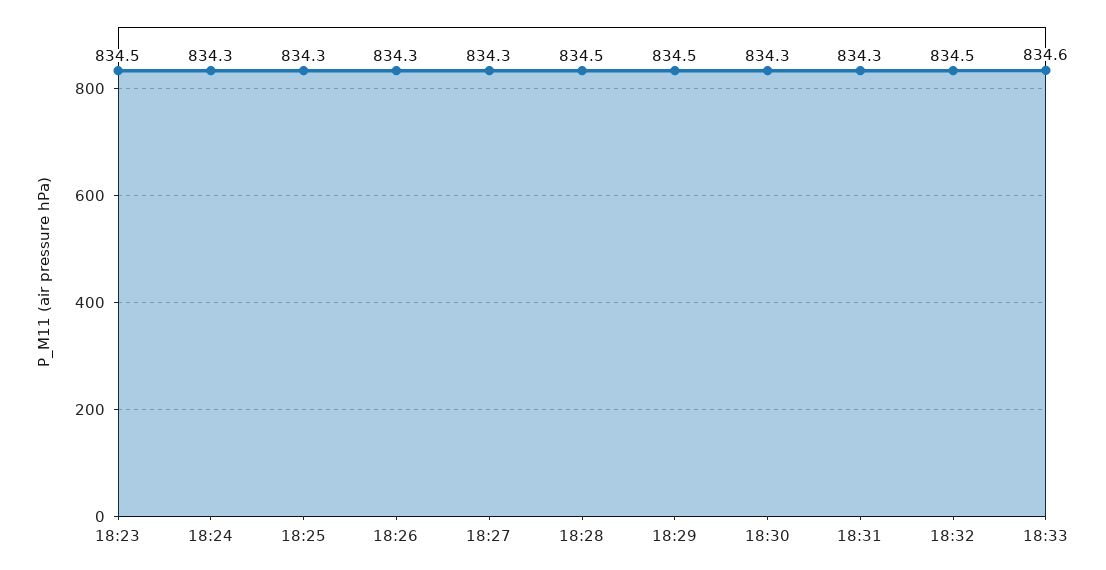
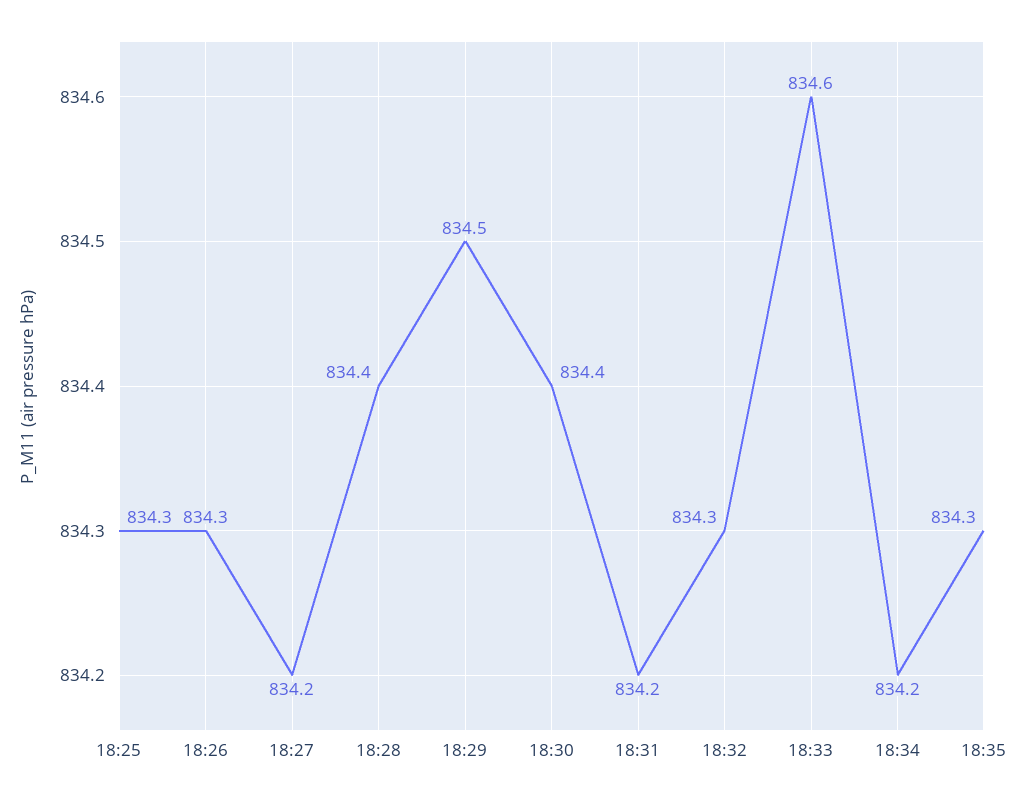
18:23: 834.5 -> none
18:24: 834.3 -> none
18:27: 834.3 -> 834.2
18:28: 834.5 -> 834.4
18:30: 834.3 -> 834.4
18:31: 834.3 -> 834.2
18:32: 834.5 -> 834.3
18:34: none -> 834.2
18:35: none -> 834.3

